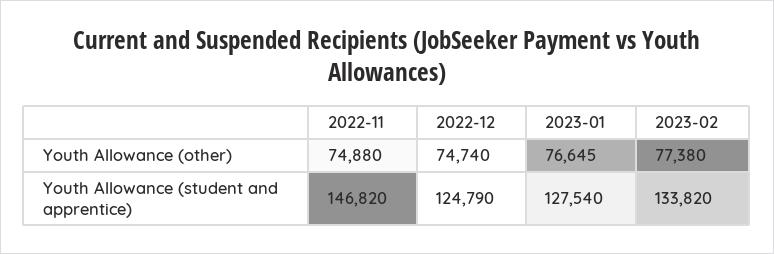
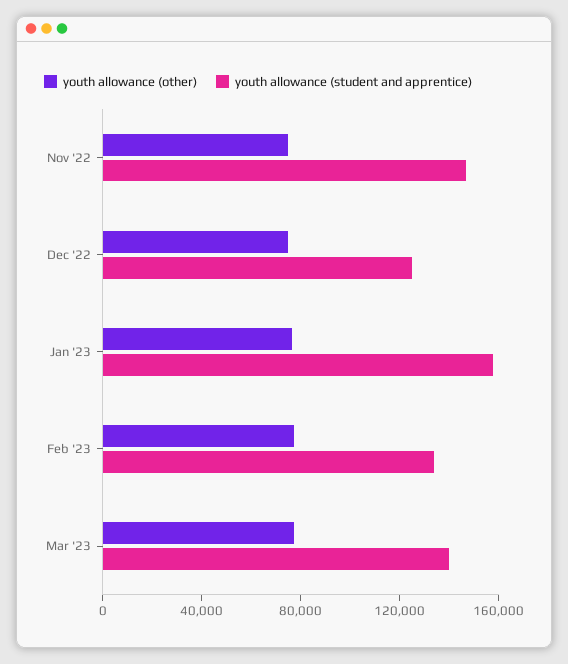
Youth Allowance (student and apprentice), 2023-01: 127540 -> 160000
Youth Allowance (other), Mar '23: none -> 80000
Youth Allowance (student and apprentice), Mar '23: none -> 140000

